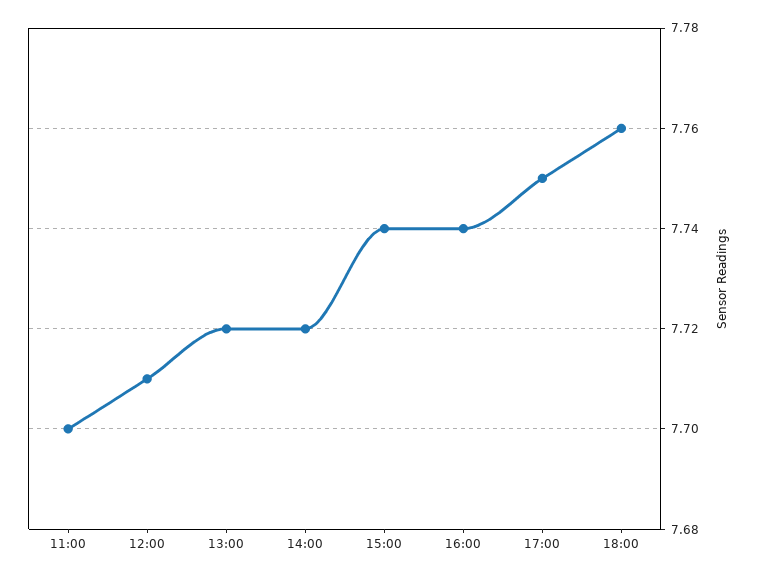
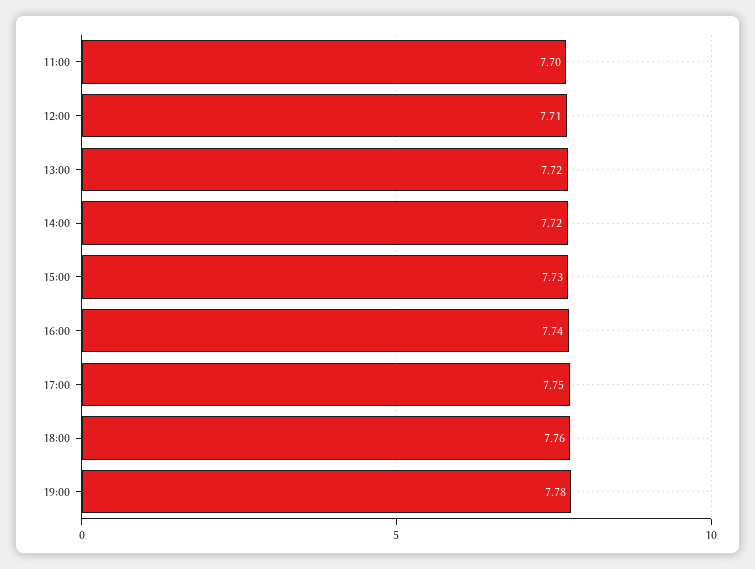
15:00: 7.74 -> 7.73
19:00: none -> 7.78

